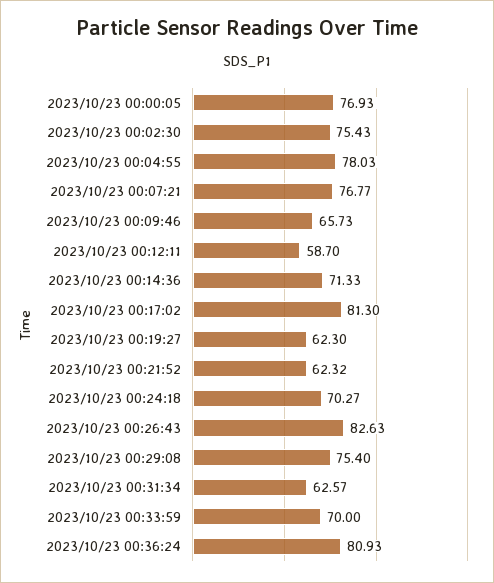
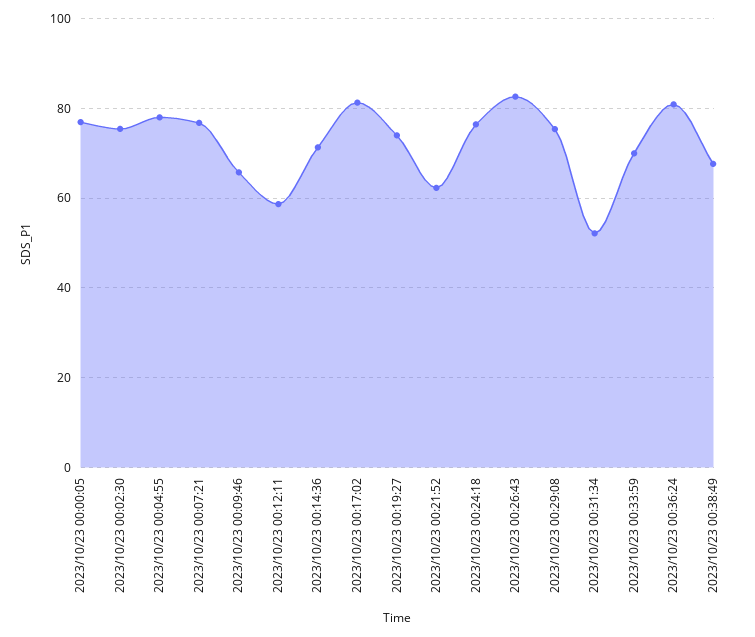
2023/10/23 00:19:27: 62.3 -> 74
2023/10/23 00:24:18: 70.27 -> 76
2023/10/23 00:31:34: 62.57 -> 52
2023/10/23 00:38:49: none -> 68

